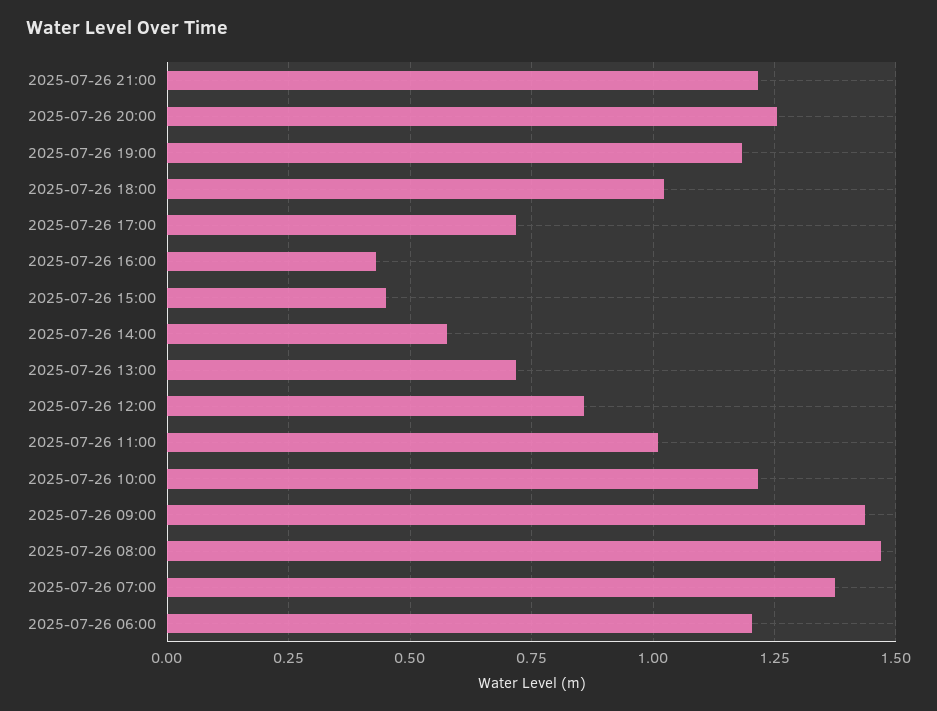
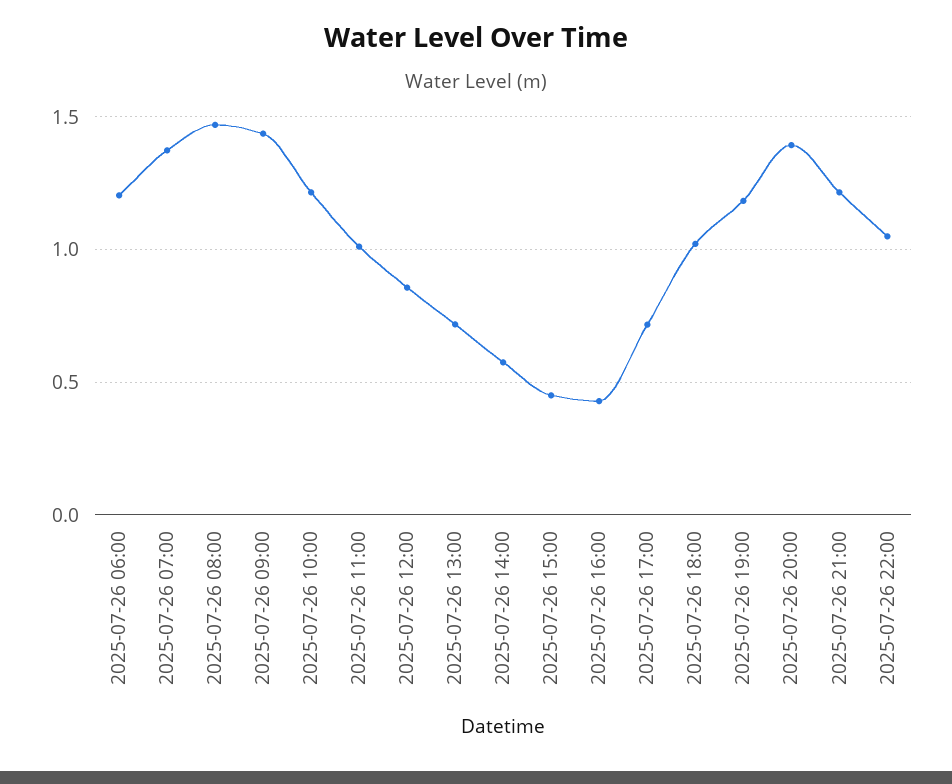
2025-07-26 20:00: 1.25 -> 1.4
2025-07-26 22:00: none -> 1.05

